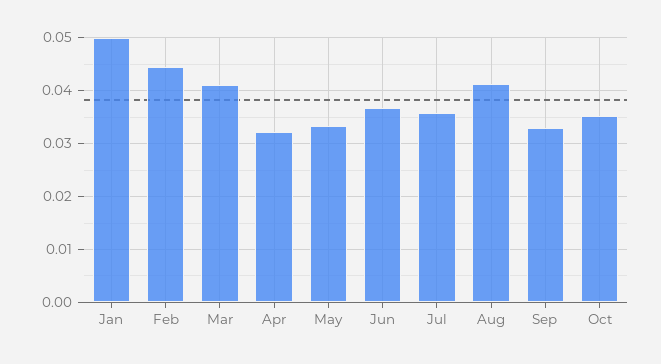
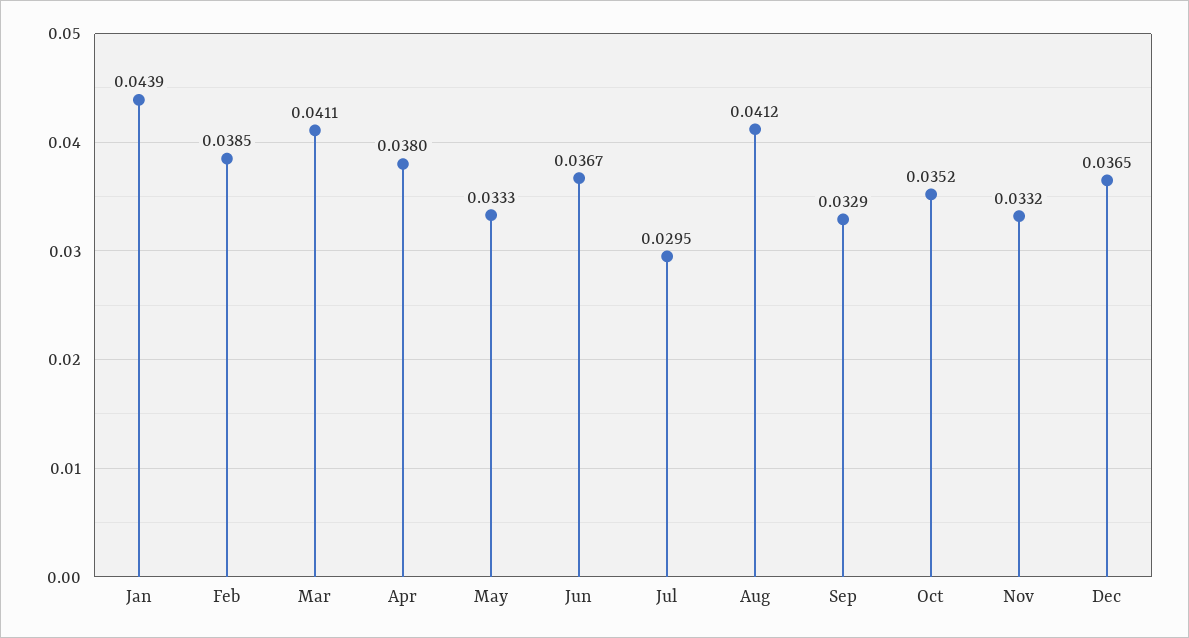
Jan: 0.05 -> 0.0439
Feb: 0.044 -> 0.0385
Apr: 0.032 -> 0.038
Jul: 0.036 -> 0.0295
Nov: none -> 0.0332
Dec: none -> 0.0365

